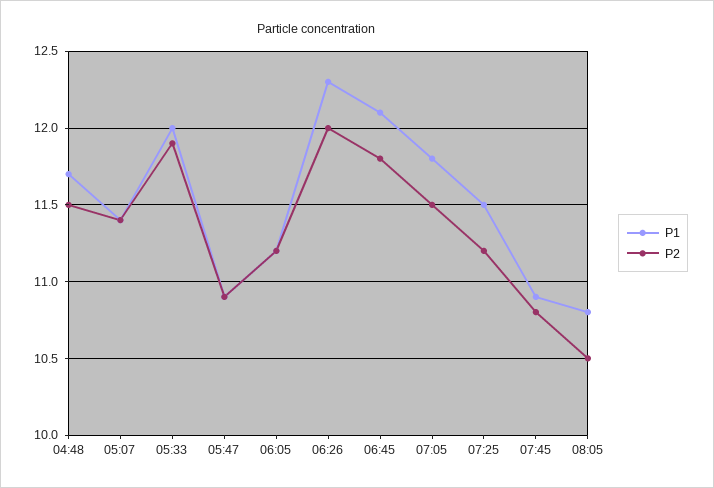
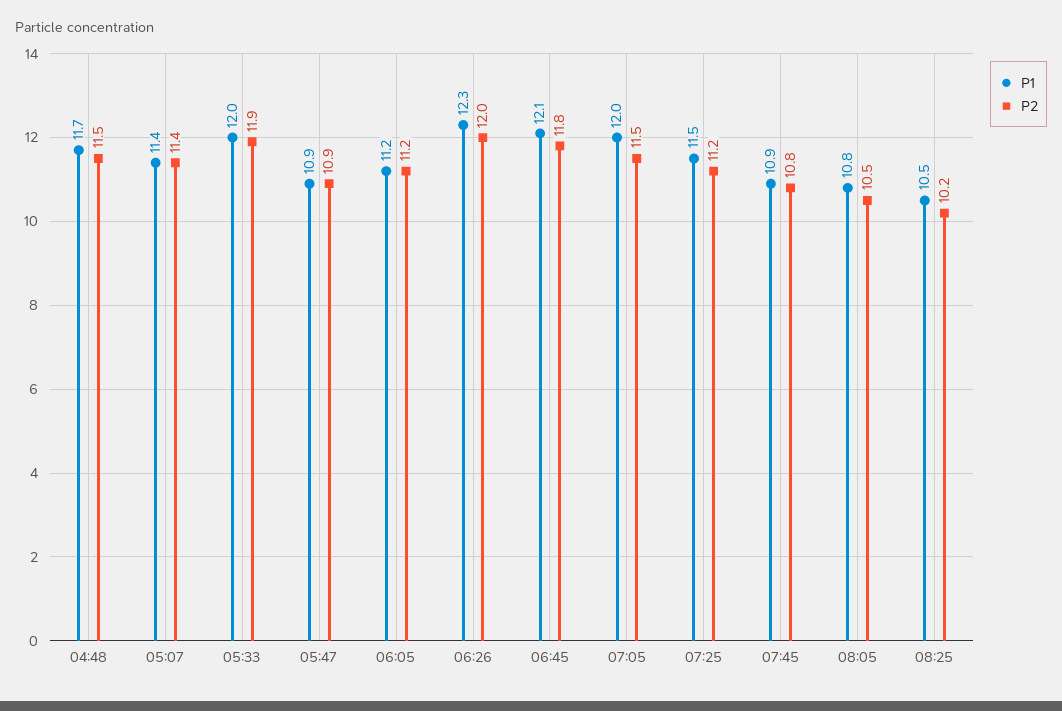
P1, 07:05: 11.8 -> 12
P1, 08:25: none -> 10.5
P2, 08:25: none -> 10.2

